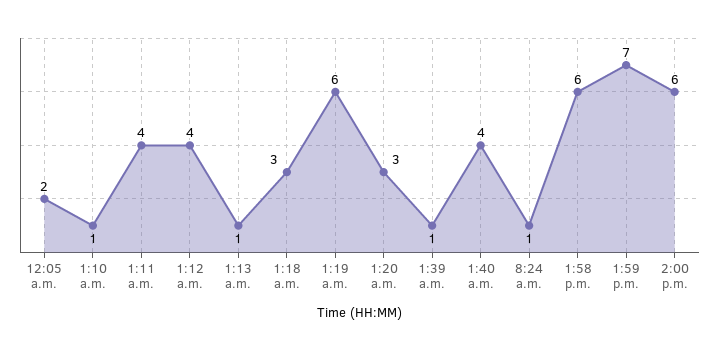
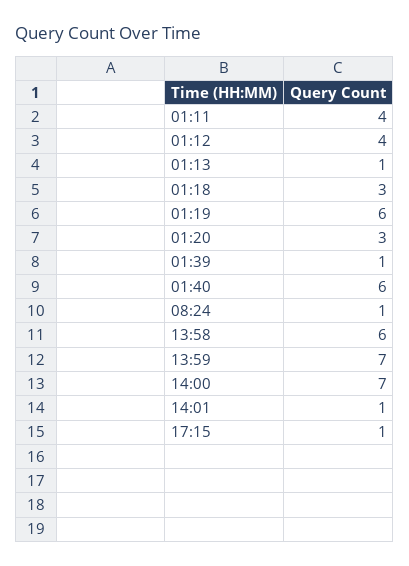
12:05 a.m.: 2 -> none
1:10 a.m.: 1 -> none
1:40 a.m.: 4 -> 6
2:00 p.m.: 6 -> 7
14:01: none -> 1
17:15: none -> 1

